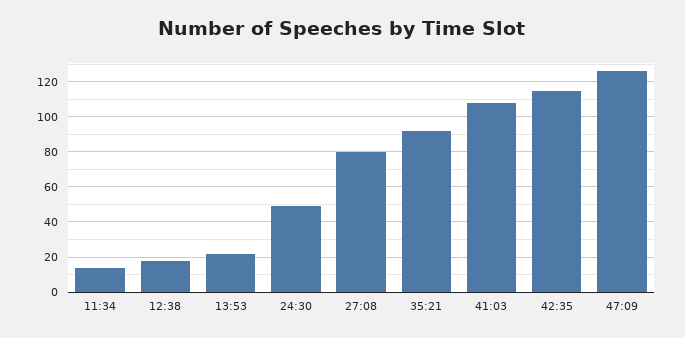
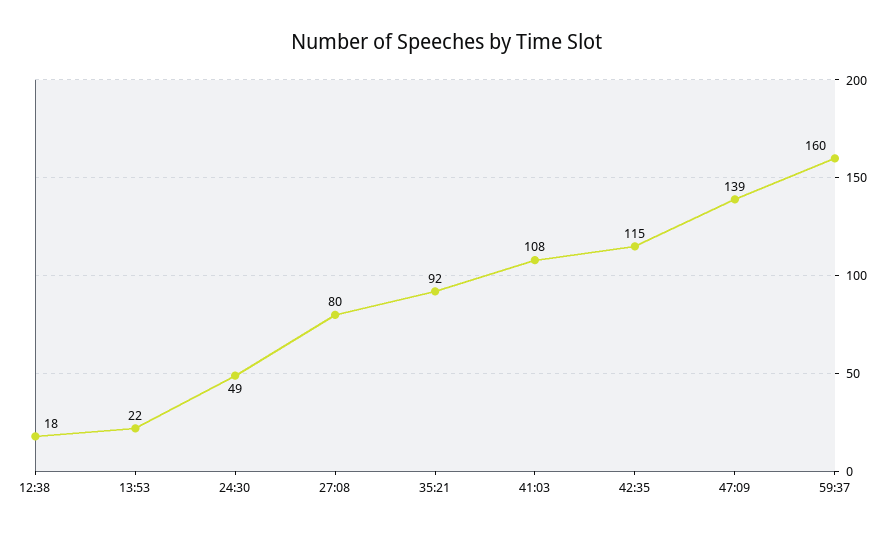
11:34: 15 -> none
47:09: 125 -> 139
59:37: none -> 160

